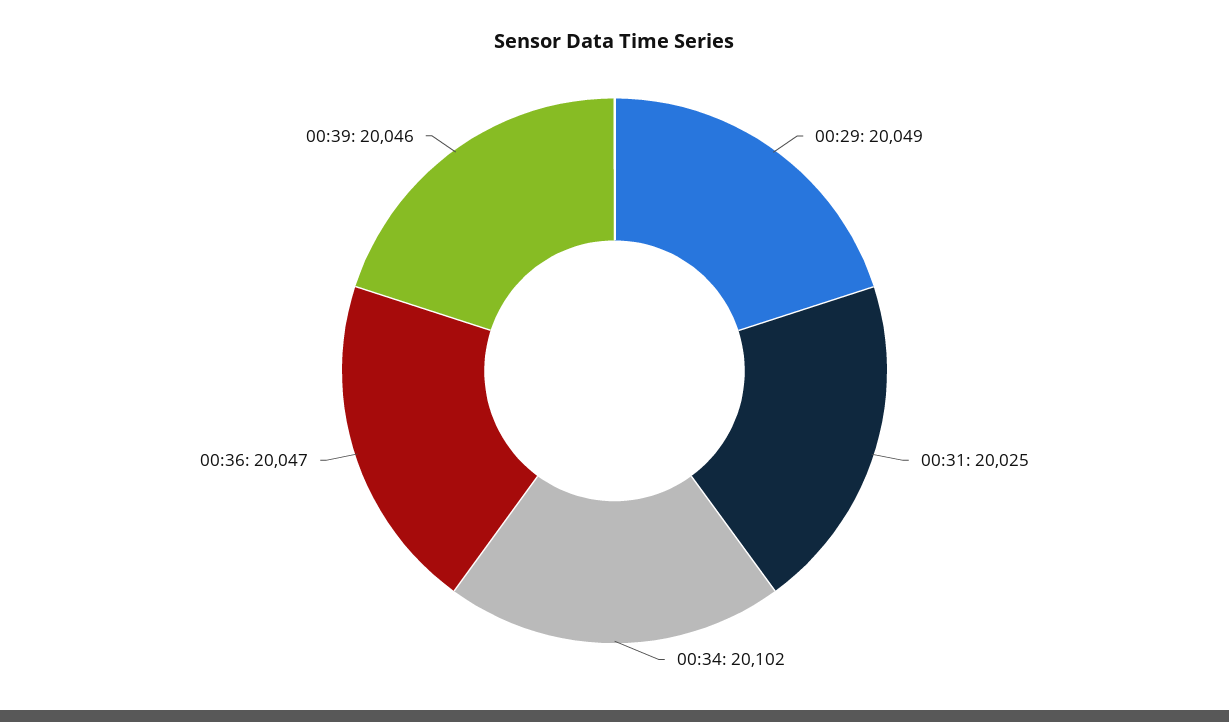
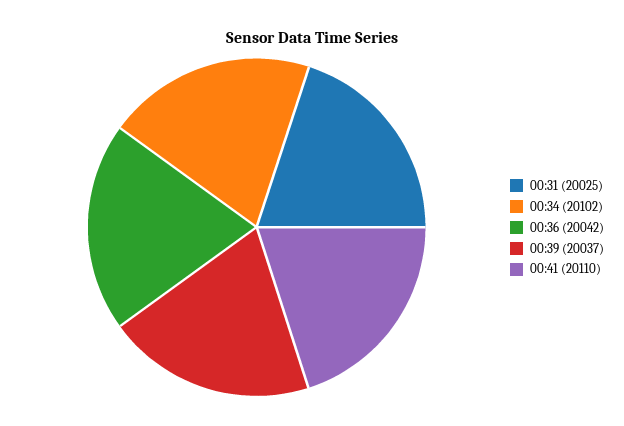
00:29: 20049 -> none
00:36: 20047 -> 20042
00:39: 20046 -> 20037
00:41: none -> 20110

